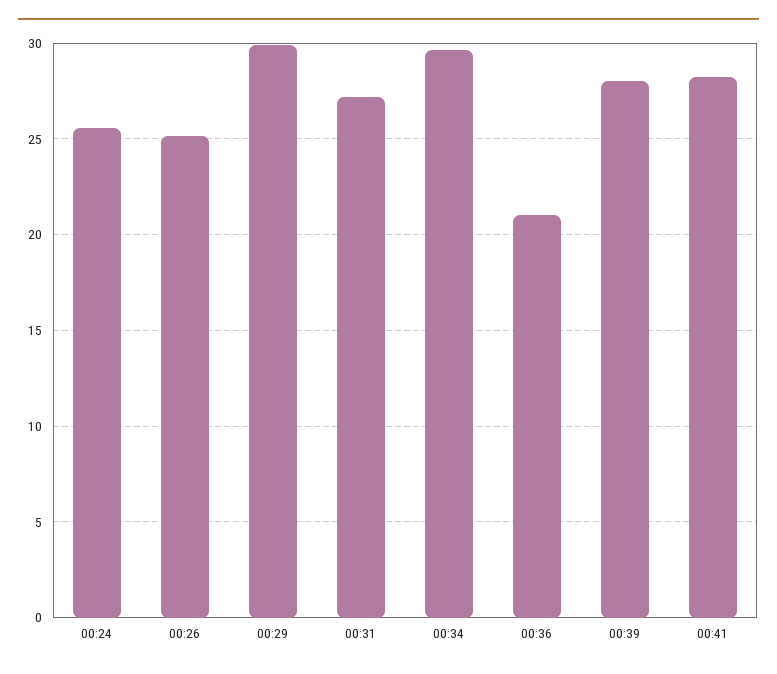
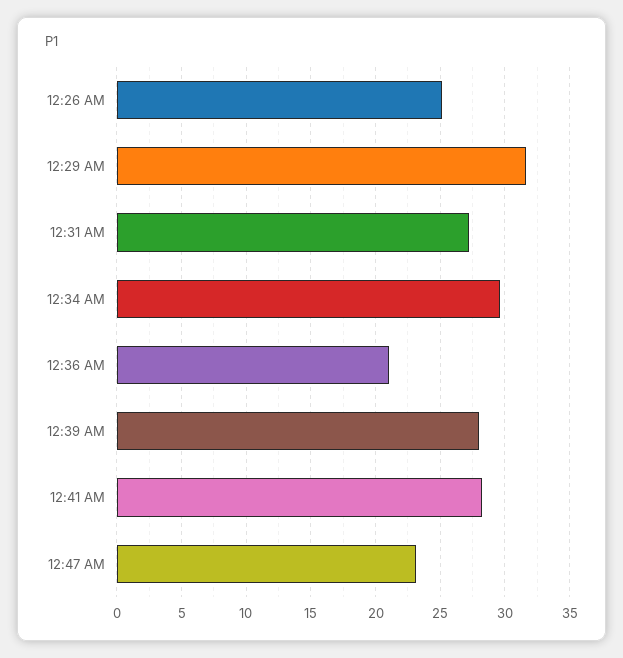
00:24: 25.5 -> none
00:29: 30 -> 31.5
12:47 AM: none -> 23

